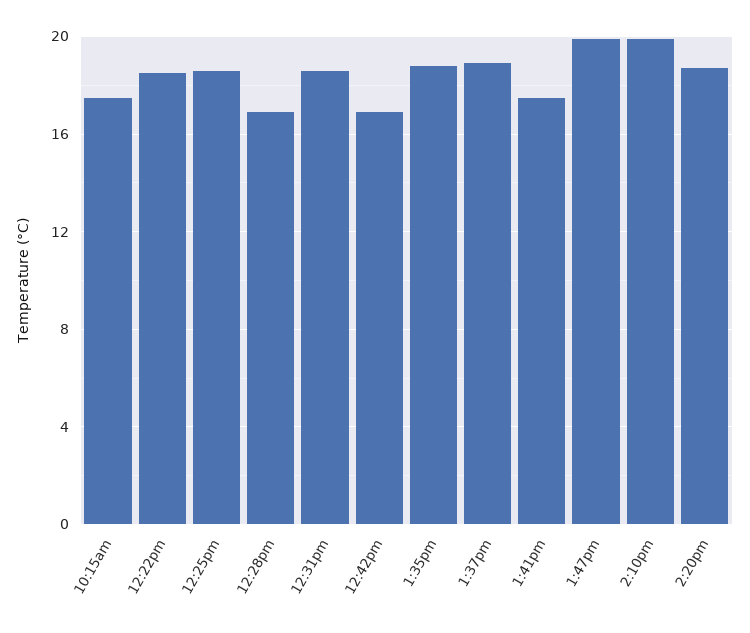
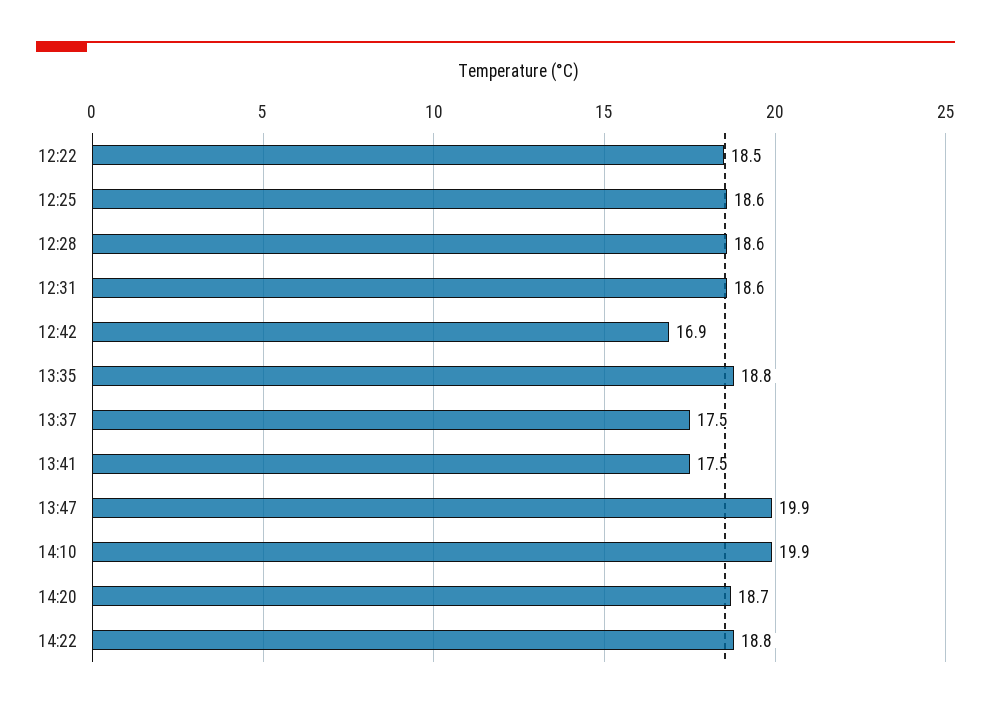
10:15am: 17.5 -> none
12:28pm: 17 -> 18.6
1:37pm: 19 -> 17.5
14:22: none -> 18.8

